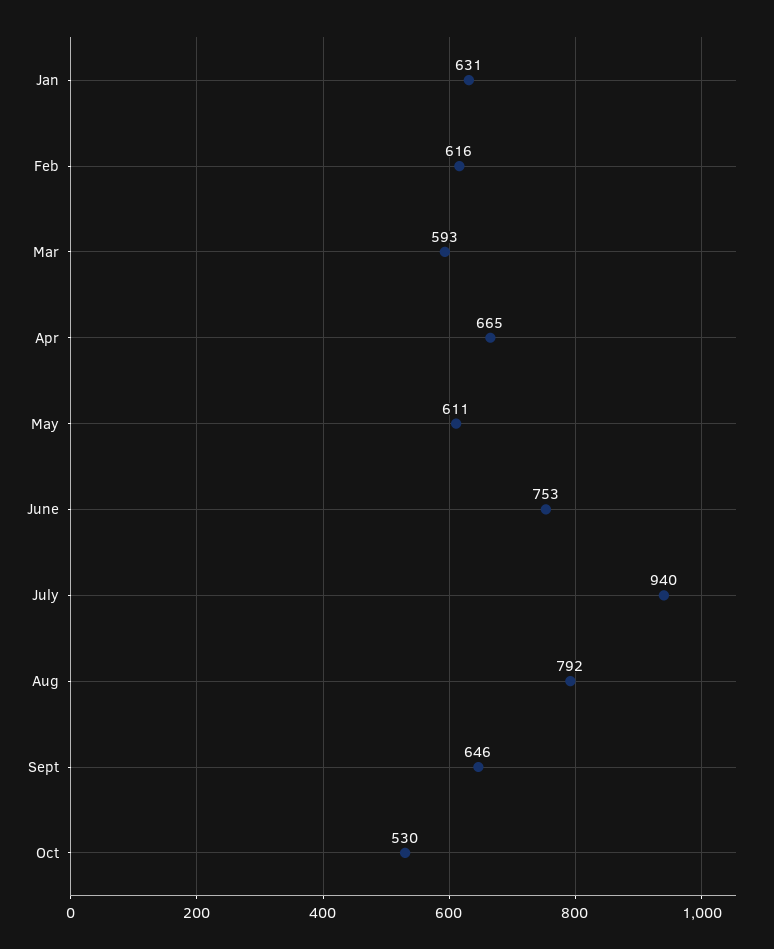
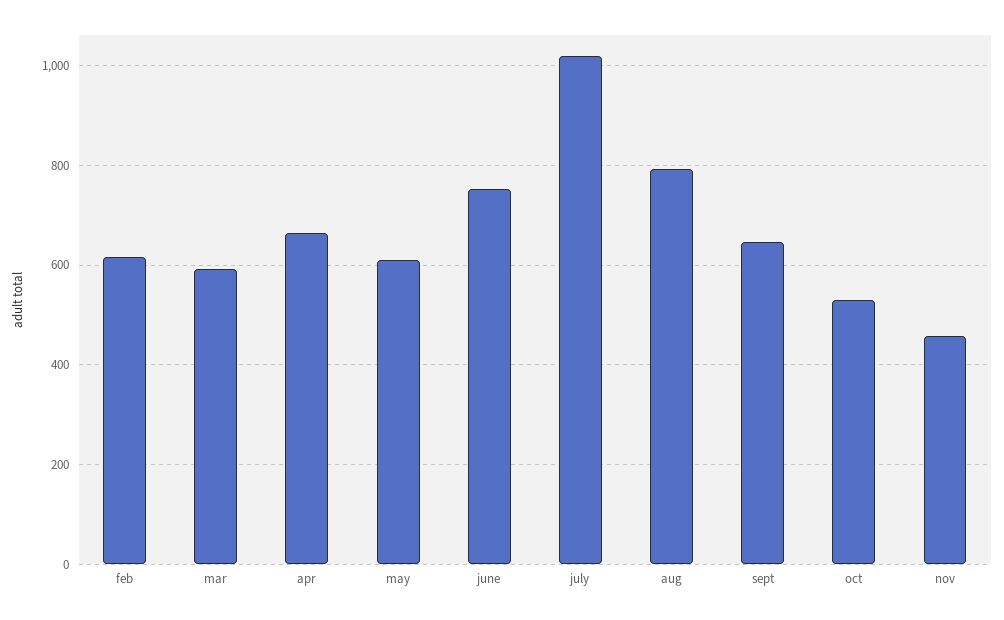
Jan: 631 -> none
July: 940 -> 1020
nov: none -> 460

